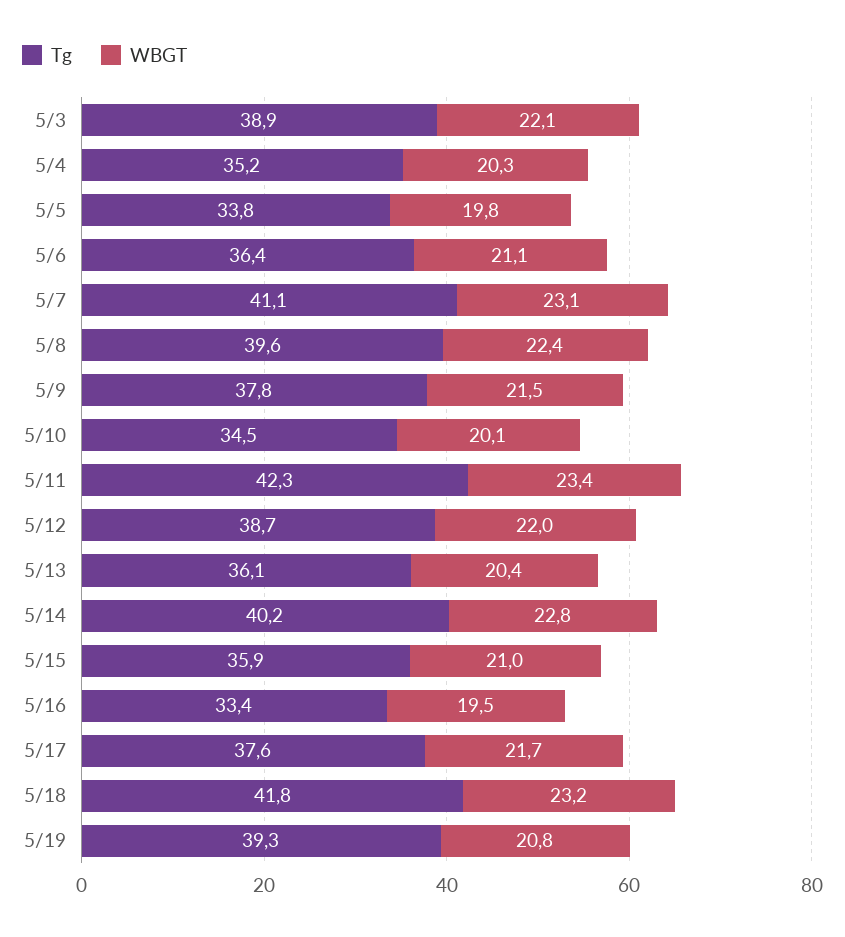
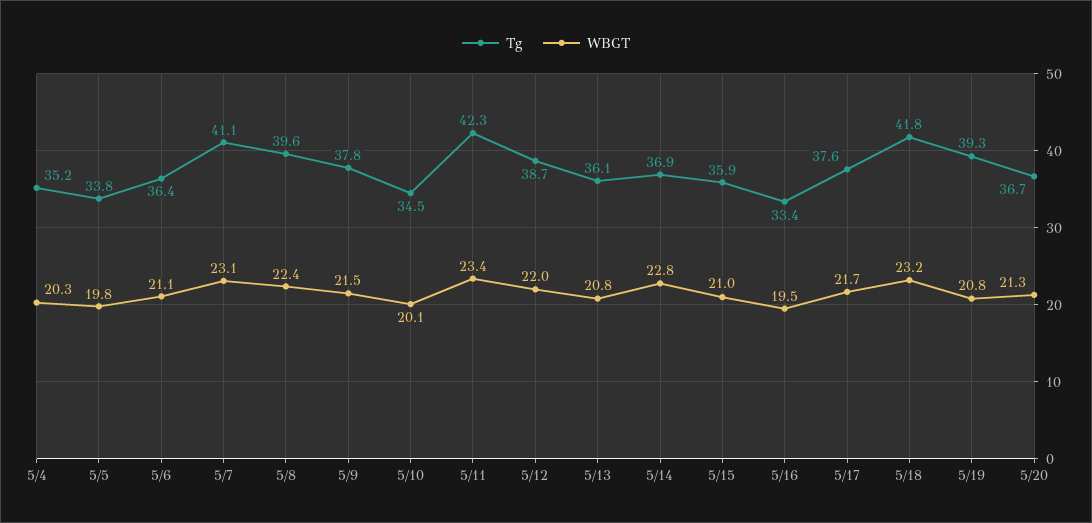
Tg, 5/3: 38.9 -> none
WBGT, 5/3: 22.1 -> none
WBGT, 5/13: 20.4 -> 20.8
Tg, 5/14: 40.2 -> 36.9
Tg, 5/20: none -> 36.7
WBGT, 5/20: none -> 21.3

